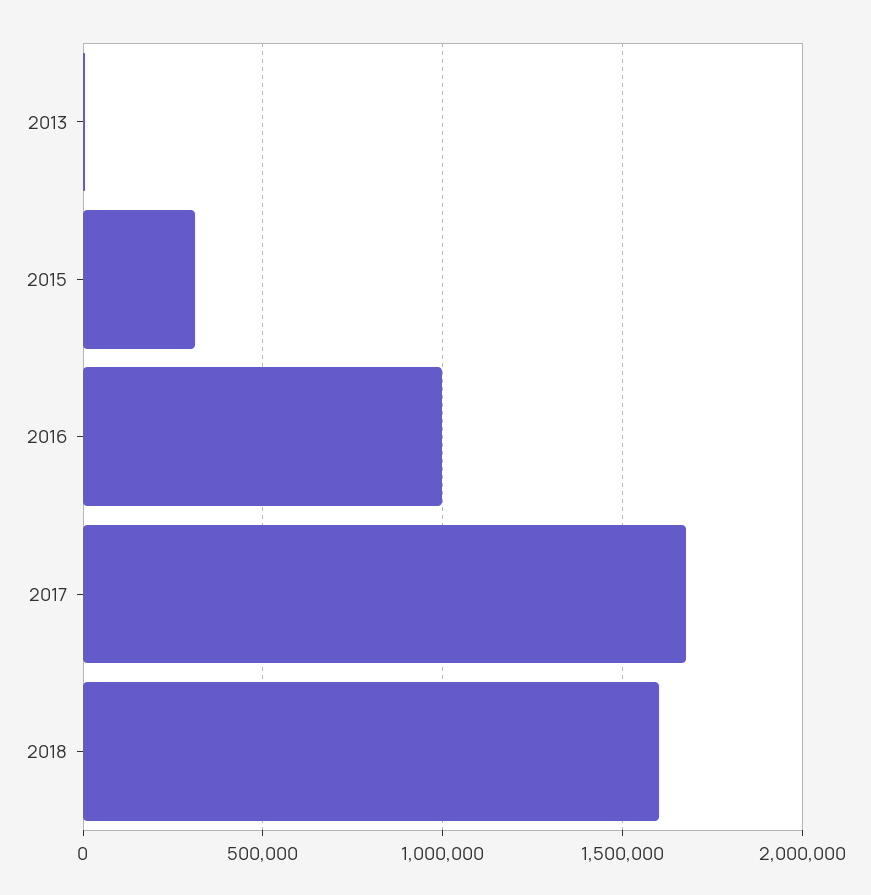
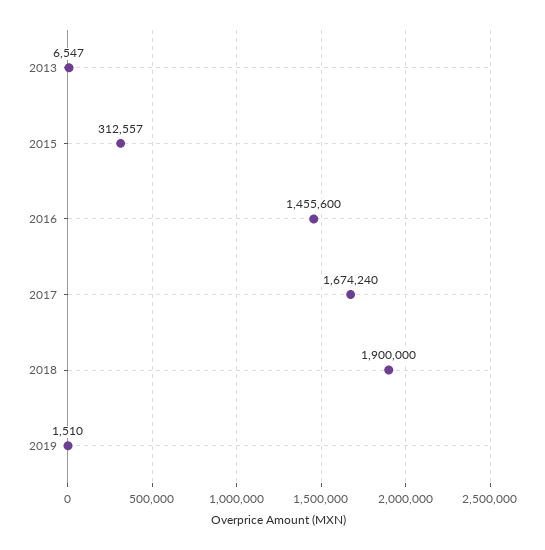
2016: 1000000 -> 1455600
2018: 1600000 -> 1900000
2019: none -> 1510

